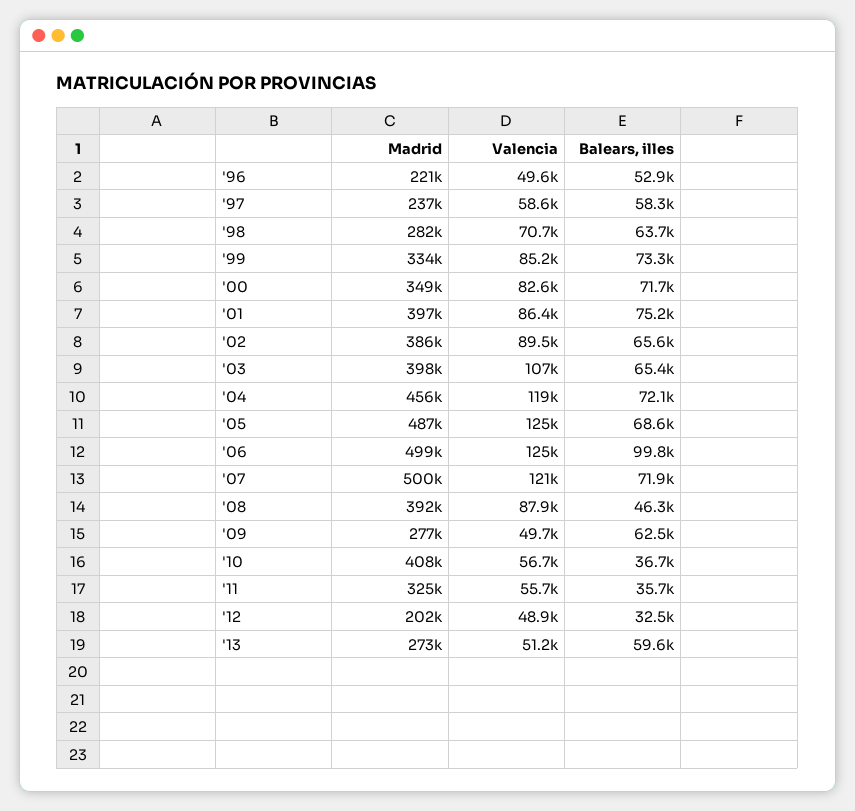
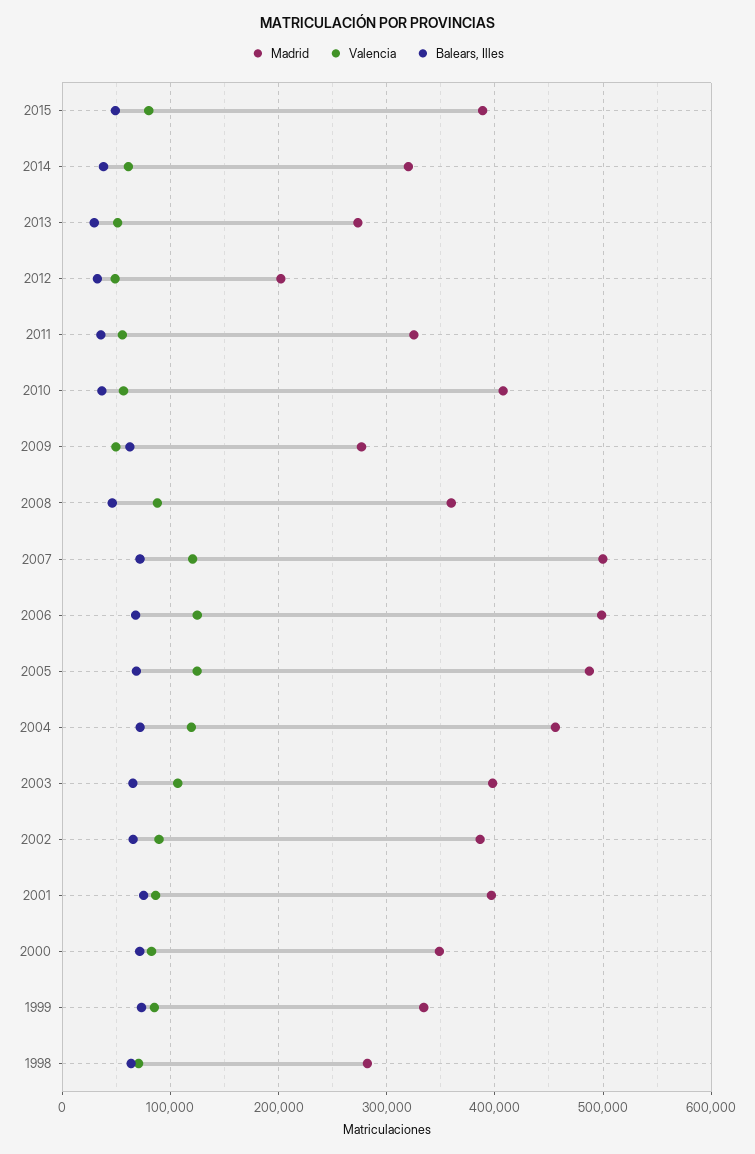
Madrid, '96: 221000 -> none
Valencia, '96: 49600 -> none
Balears, illes, '96: 52900 -> none
Madrid, '97: 237000 -> none
Valencia, '97: 58600 -> none
Balears, illes, '97: 58300 -> none
Balears, illes, '06: 99800 -> 70000
Madrid, '08: 392000 -> 360000
Balears, illes, '13: 59600 -> 30000
Madrid, 2015: none -> 390000
Valencia, 2015: none -> 80000
Balears, illes, 2015: none -> 50000
Madrid, 2014: none -> 320000
Valencia, 2014: none -> 60000
Balears, illes, 2014: none -> 40000

